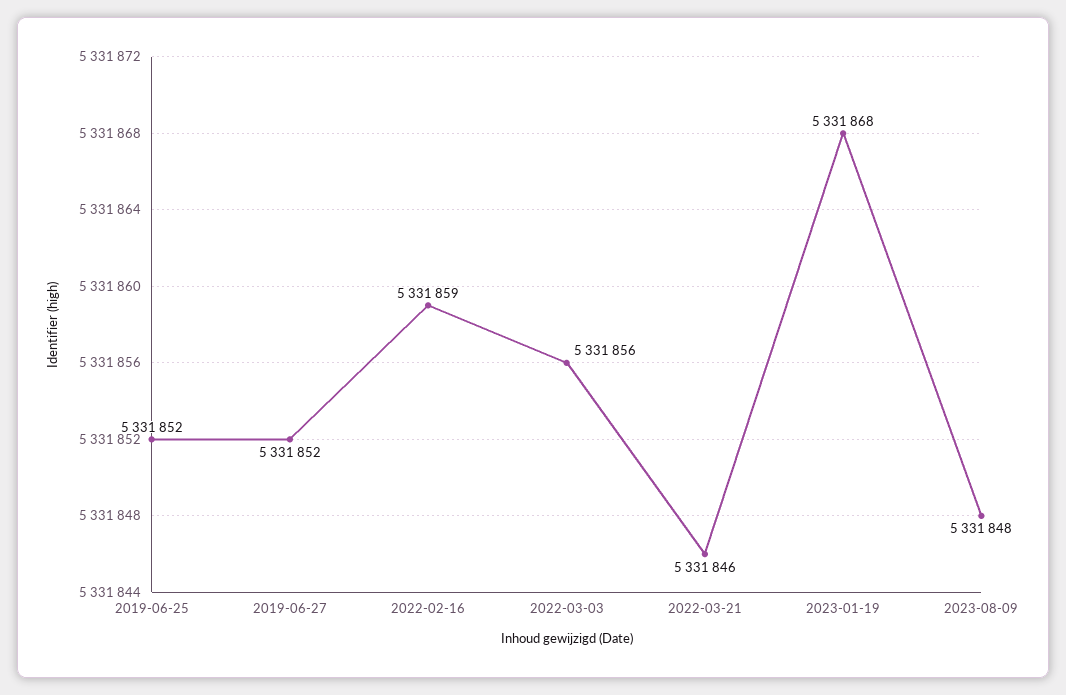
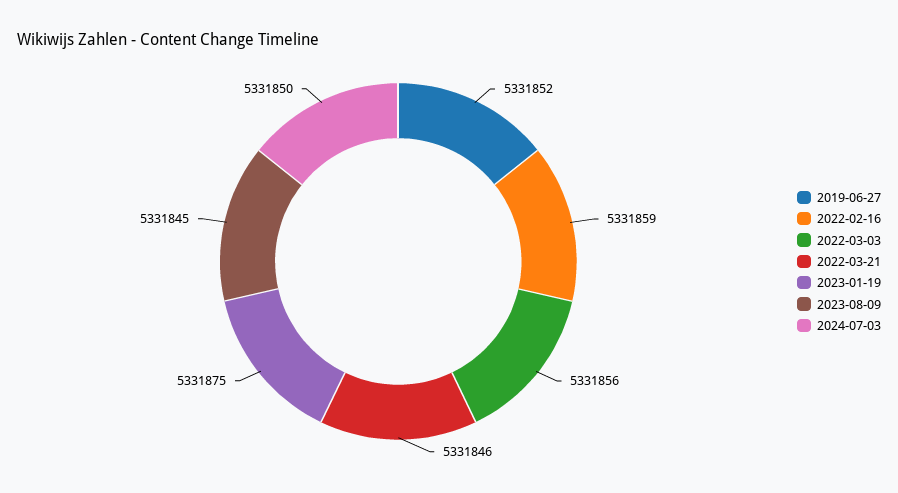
2019-06-25: 5331852 -> none
2023-01-19: 5331868 -> 5331875
2023-08-09: 5331848 -> 5331845
2024-07-03: none -> 5331850

